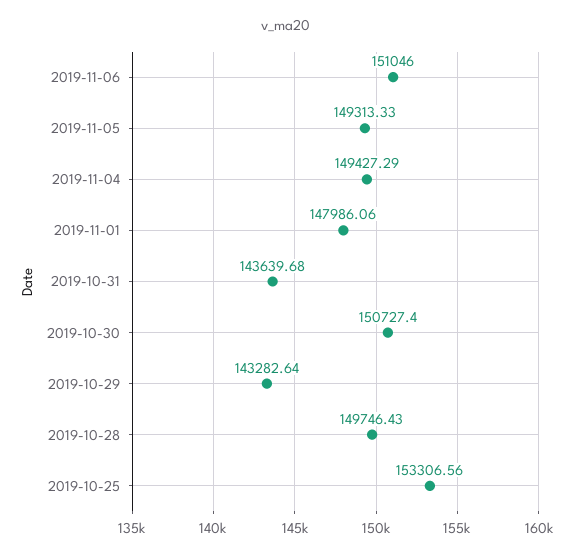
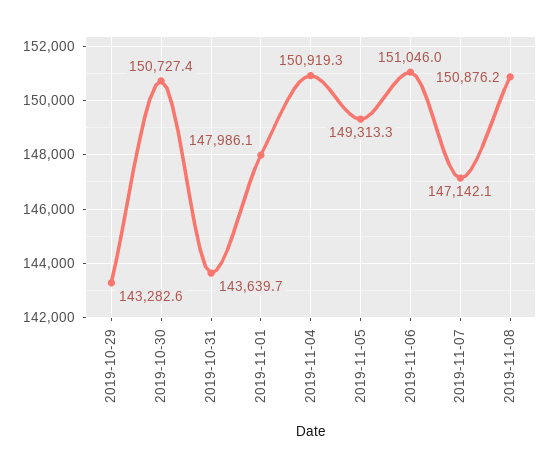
2019-11-04: 149427.29 -> 150919.3
2019-10-28: 149746.43 -> none
2019-10-25: 153306.56 -> none
2019-11-07: none -> 147142.1
2019-11-08: none -> 150876.2

